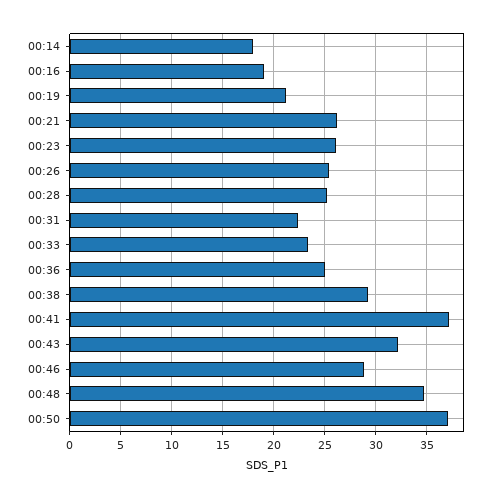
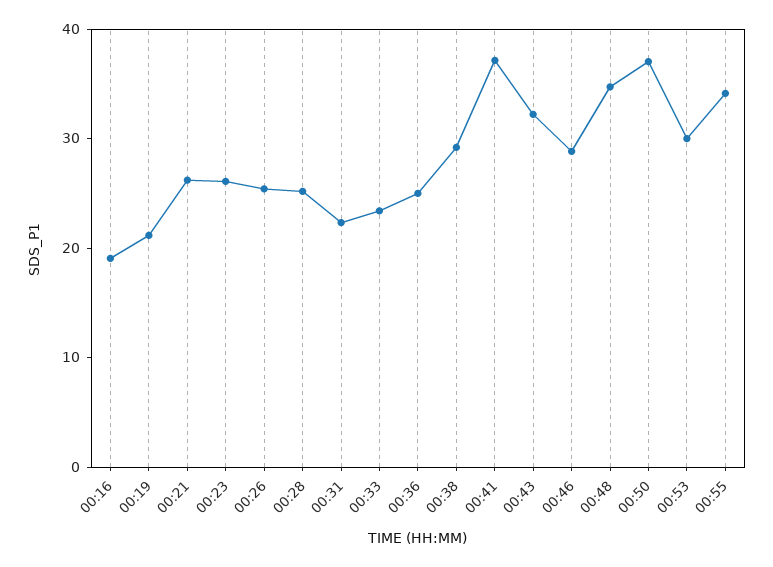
00:14: 18 -> none
00:53: none -> 30
00:55: none -> 34

